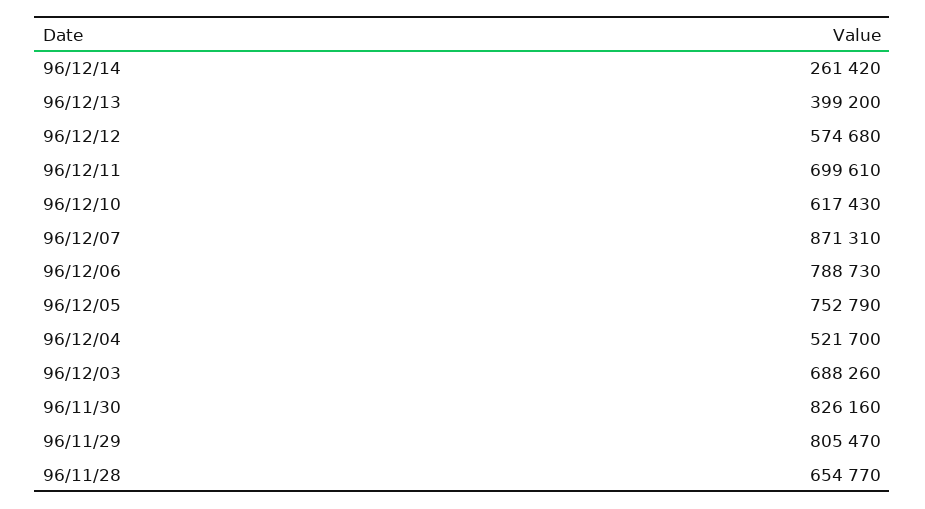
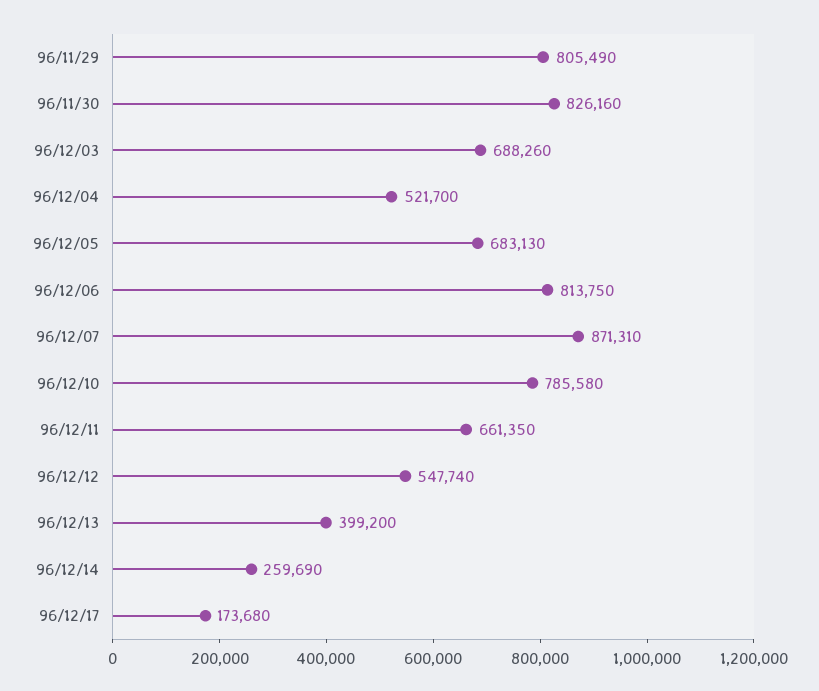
96/12/14: 261420 -> 259690
96/12/12: 574680 -> 547740
96/12/11: 699610 -> 661350
96/12/10: 617430 -> 785580
96/12/06: 788730 -> 813750
96/12/05: 752790 -> 683130
96/11/29: 805470 -> 805490
96/11/28: 654770 -> none
96/12/17: none -> 173680

